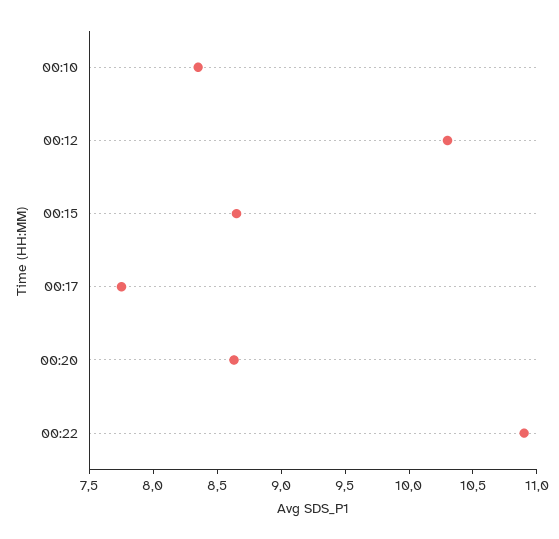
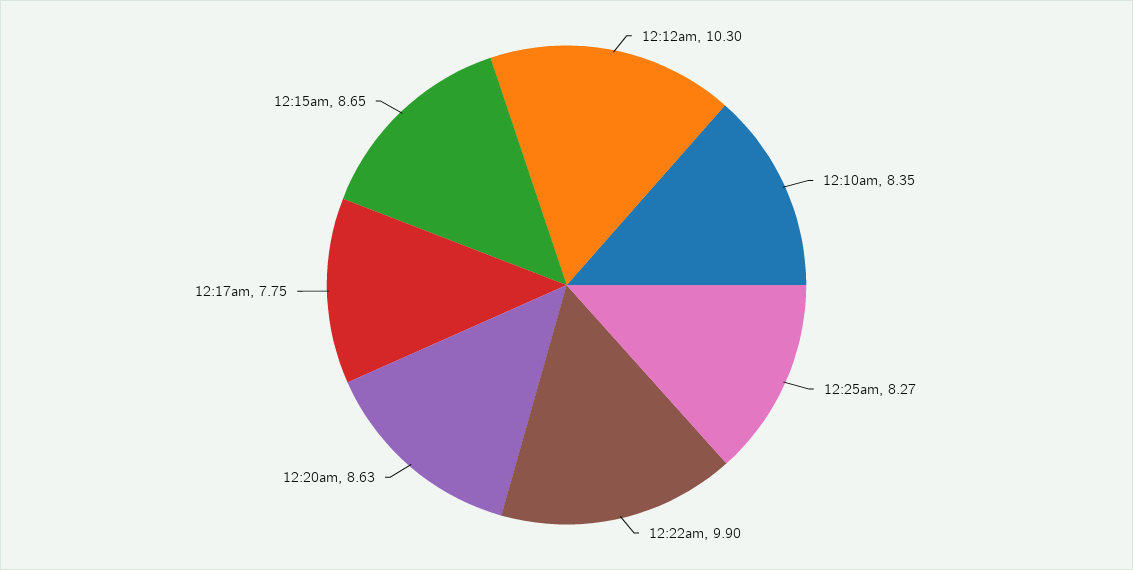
00:22: 10.9 -> 9.9
12:25am: none -> 8.27

